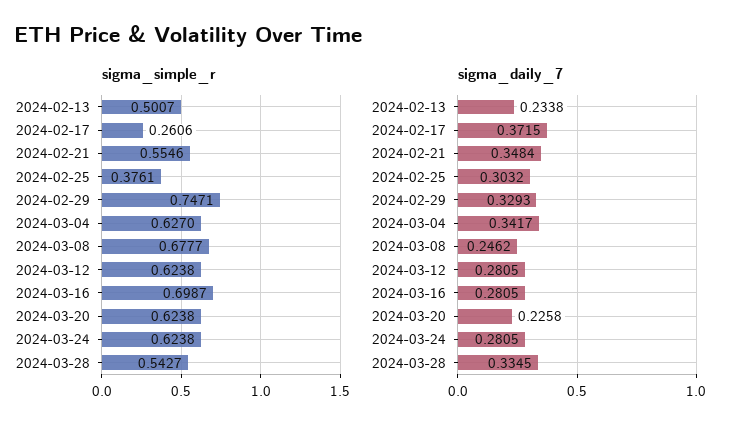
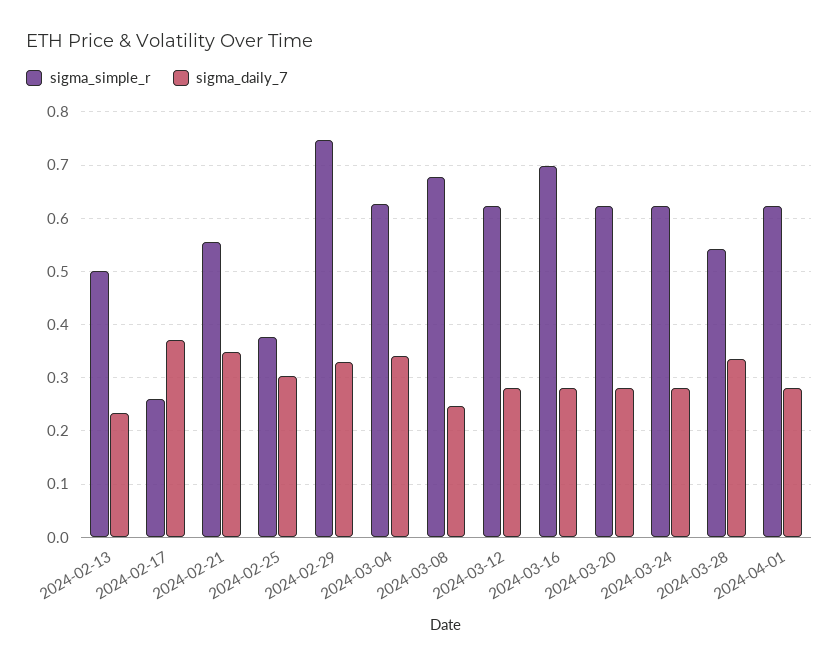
sigma_daily_7, 2024-03-20: 0.2258 -> 0.28
sigma_simple_r, 2024-04-01: none -> 0.62
sigma_daily_7, 2024-04-01: none -> 0.28

